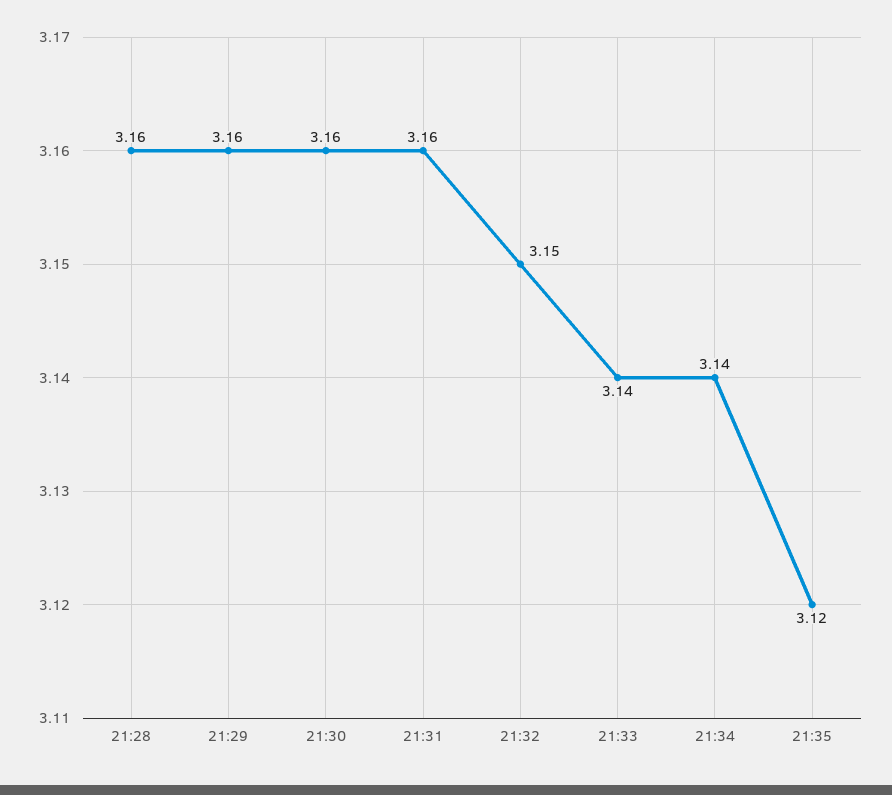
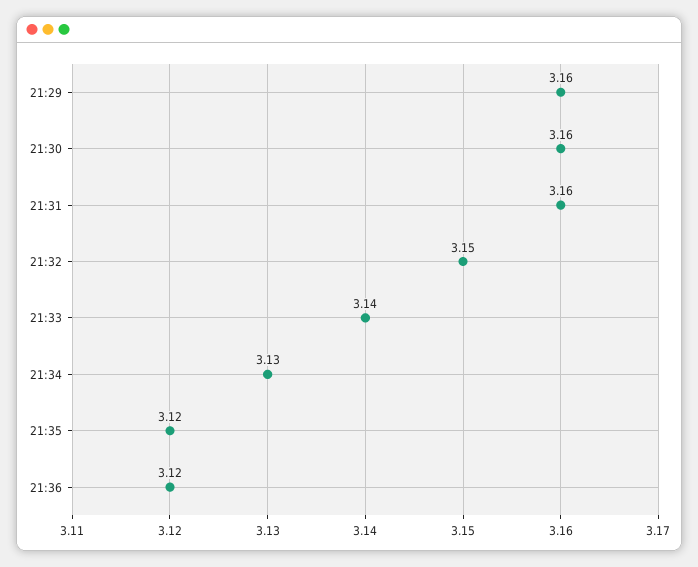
21:28: 3.16 -> none
21:34: 3.14 -> 3.13
21:36: none -> 3.12

